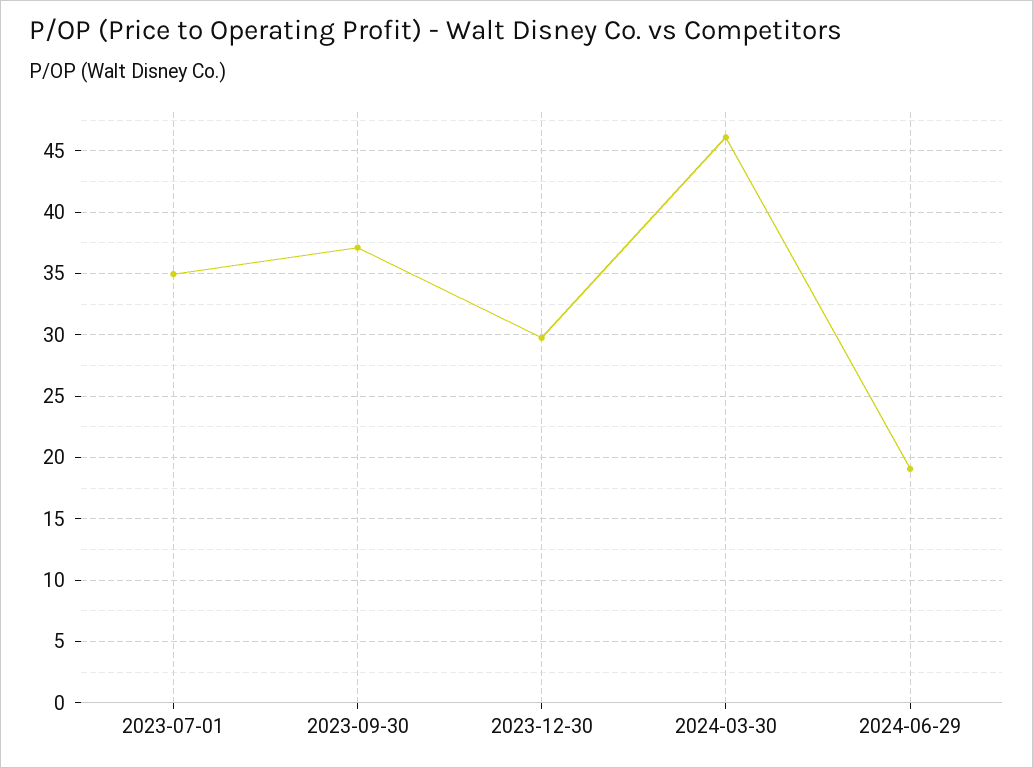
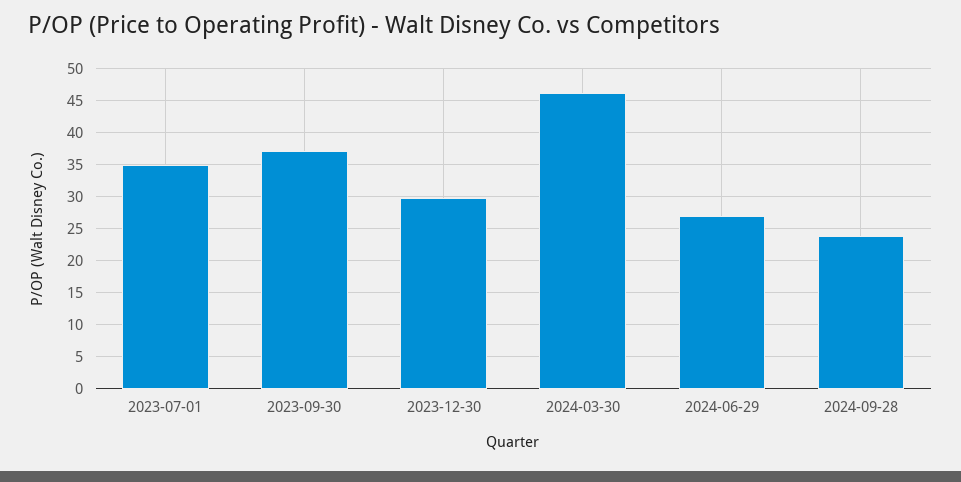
2024-06-29: 19 -> 27
2024-09-28: none -> 24

